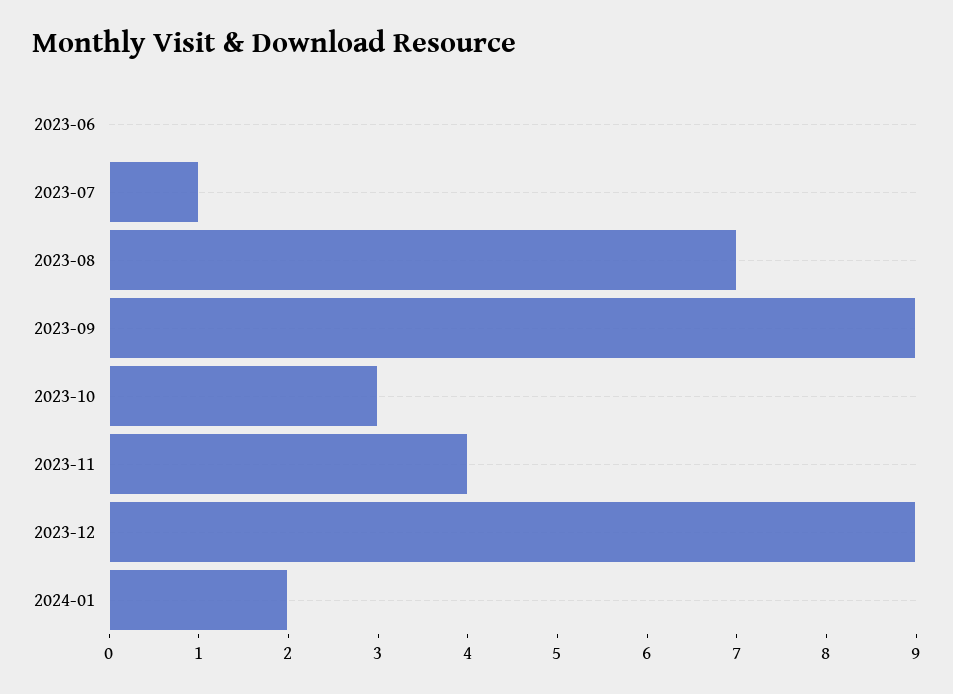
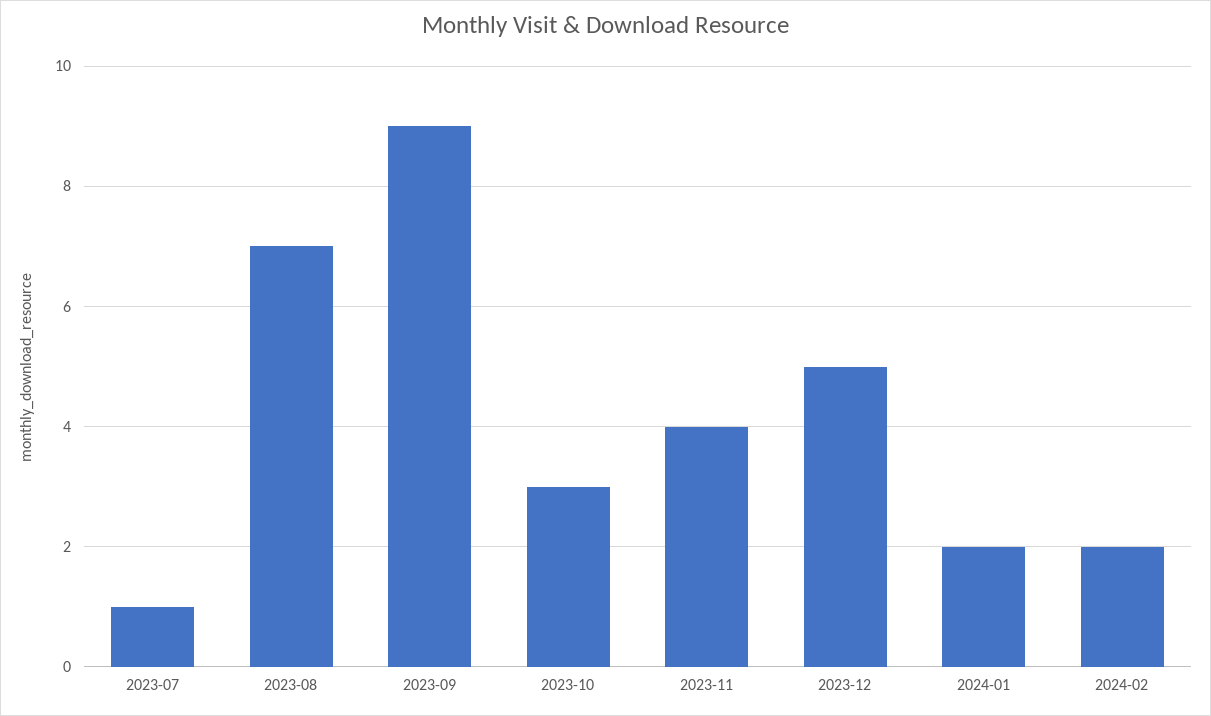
2023-06: 0 -> none
2023-12: 9 -> 5
2024-02: none -> 2

